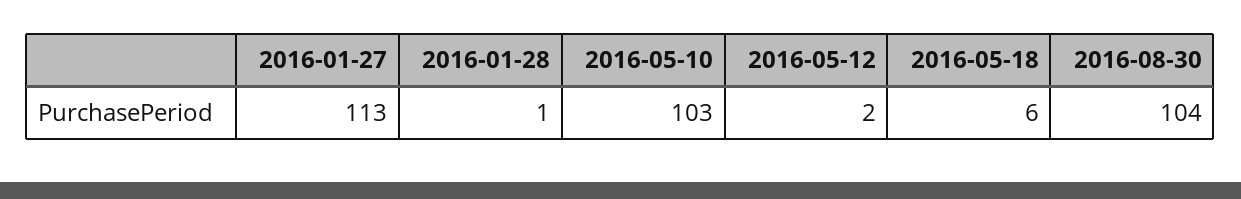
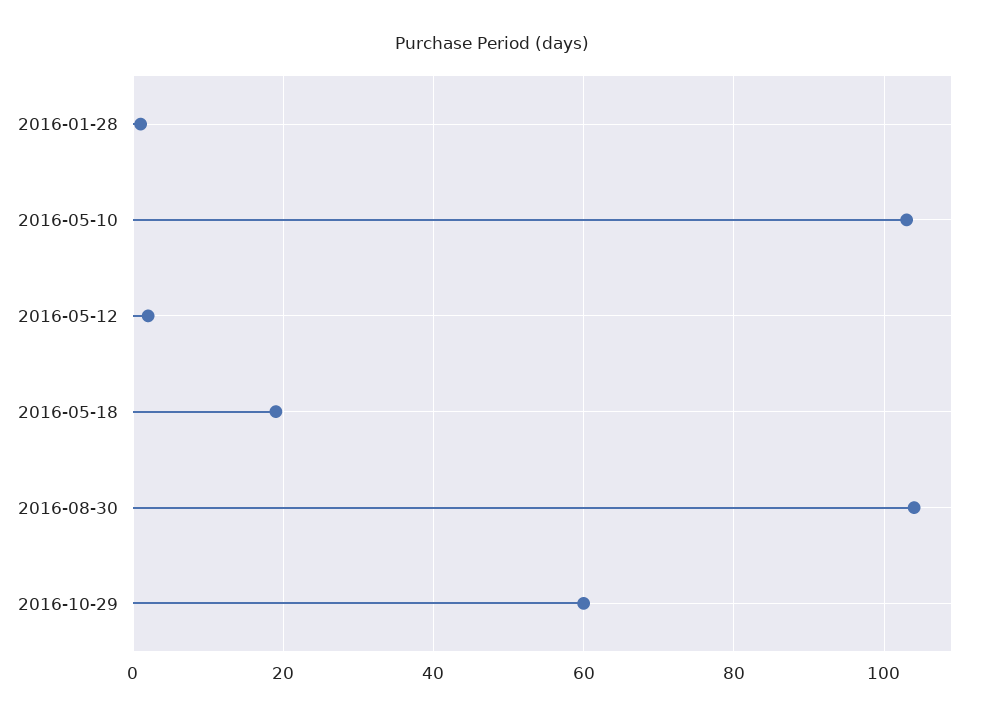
2016-01-27: 113 -> none
2016-05-18: 6 -> 20
2016-10-29: none -> 60

